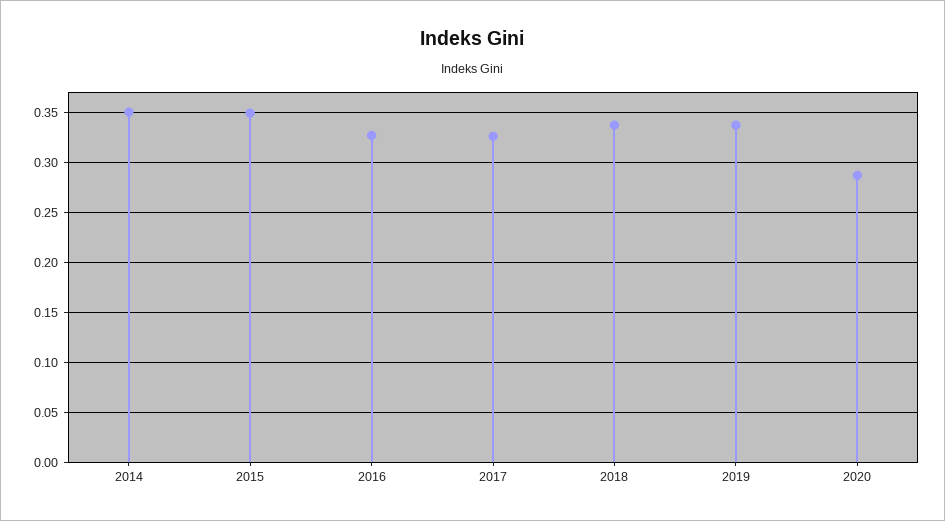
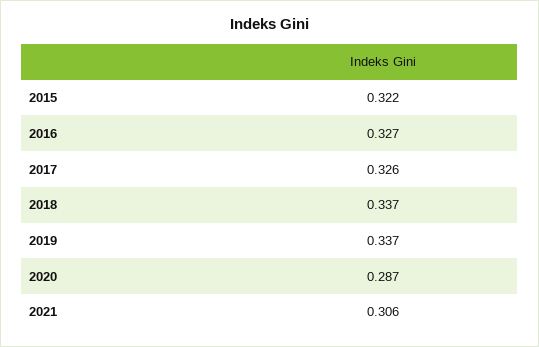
2014: 0.35 -> none
2015: 0.35 -> 0.322
2021: none -> 0.306

